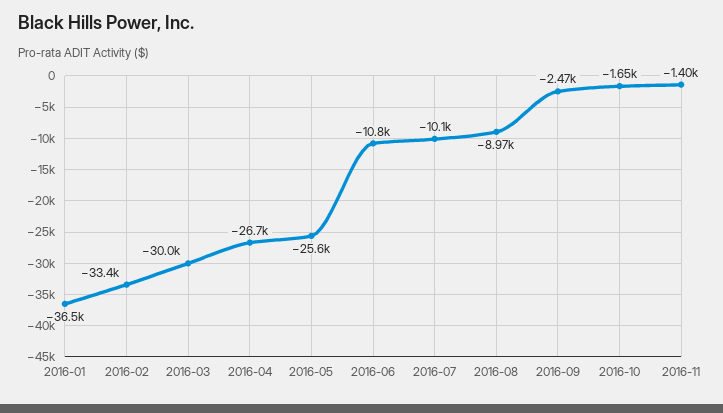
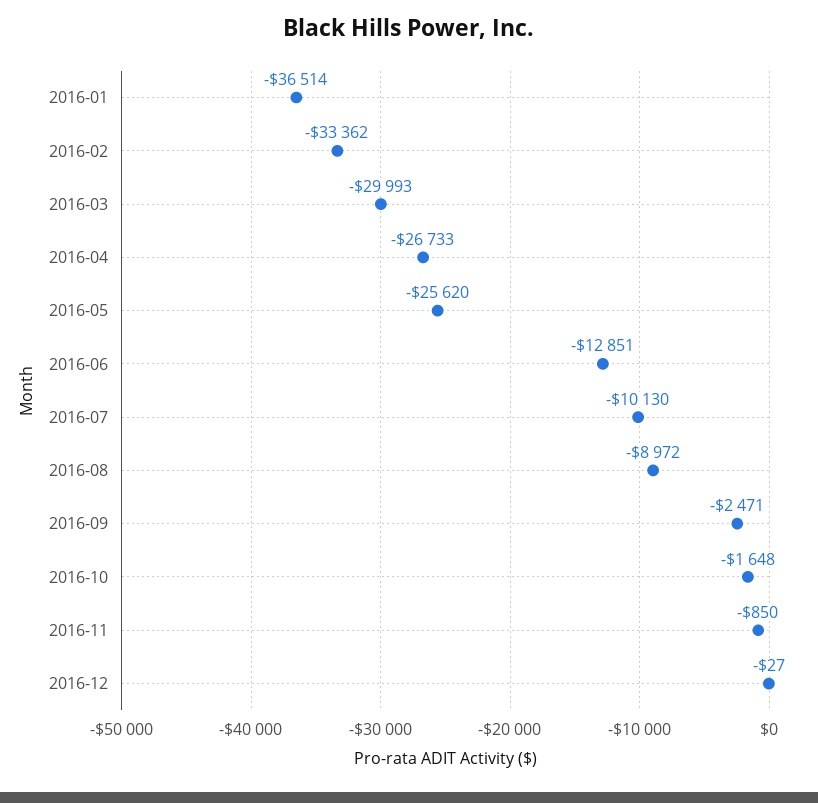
2016-06: -10800 -> -12851
2016-11: -1400 -> -850
2016-12: none -> -27

